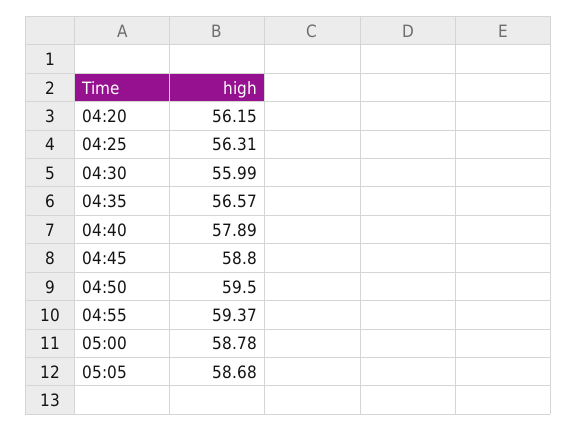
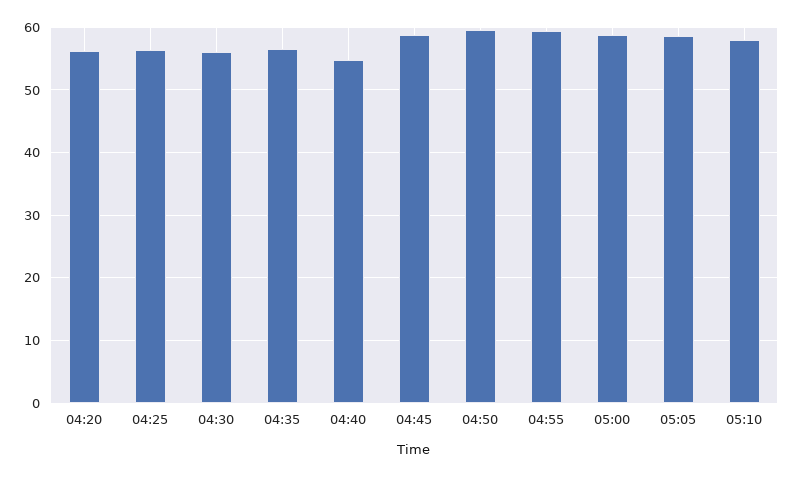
04:40: 57.89 -> 55
05:10: none -> 58

